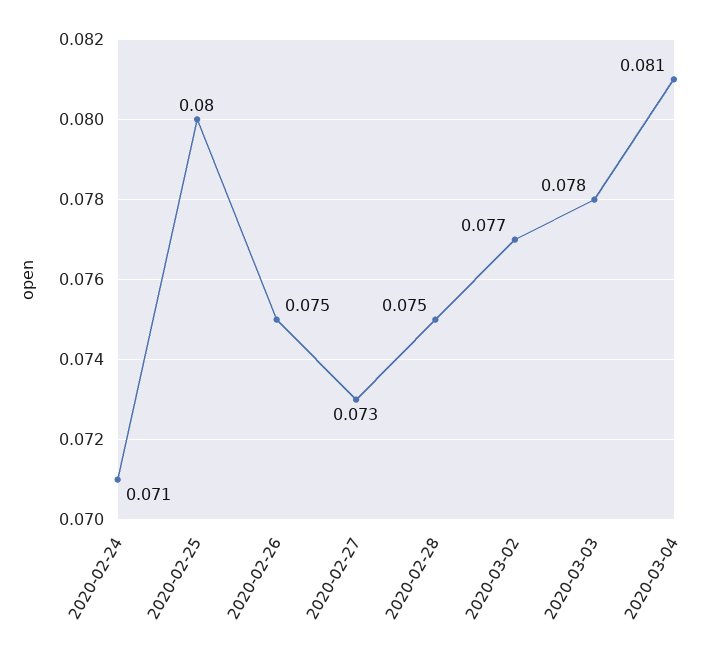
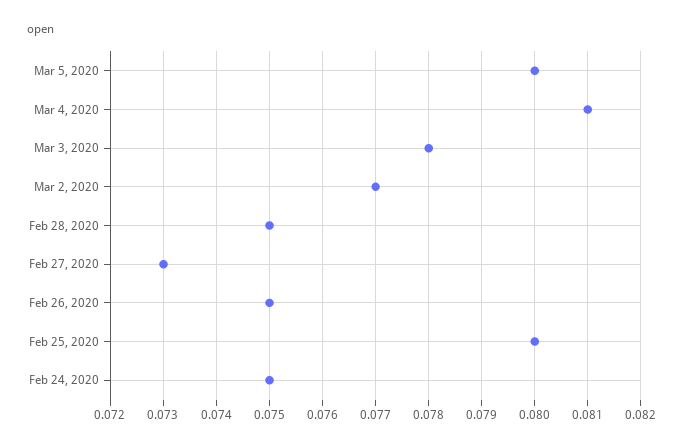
2020-02-24: 0.071 -> 0.075
Mar 5, 2020: none -> 0.08

